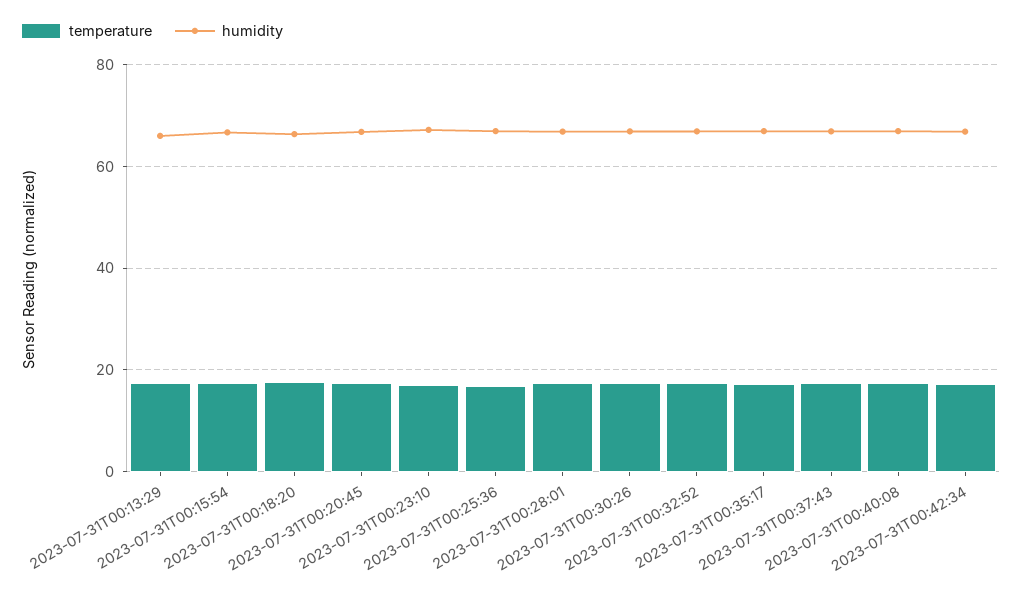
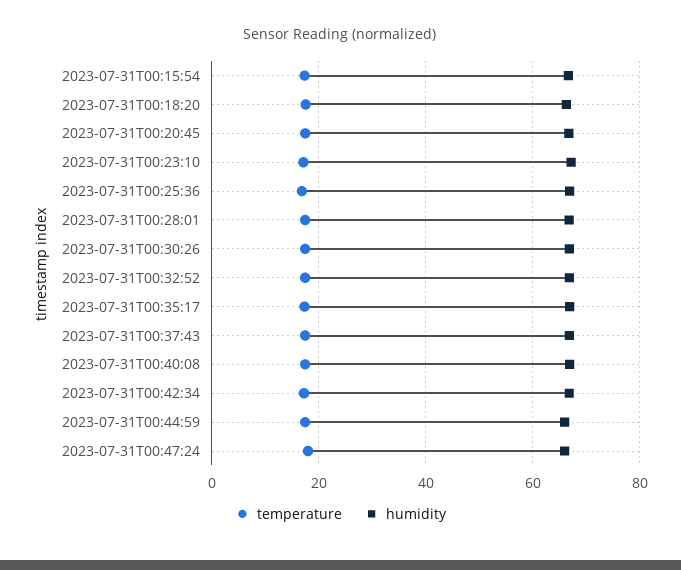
temperature, 2023-07-31T00:13:29: 18 -> none
humidity, 2023-07-31T00:13:29: 66 -> none
temperature, 2023-07-31T00:44:59: none -> 18
humidity, 2023-07-31T00:44:59: none -> 66
temperature, 2023-07-31T00:47:24: none -> 18
humidity, 2023-07-31T00:47:24: none -> 66

